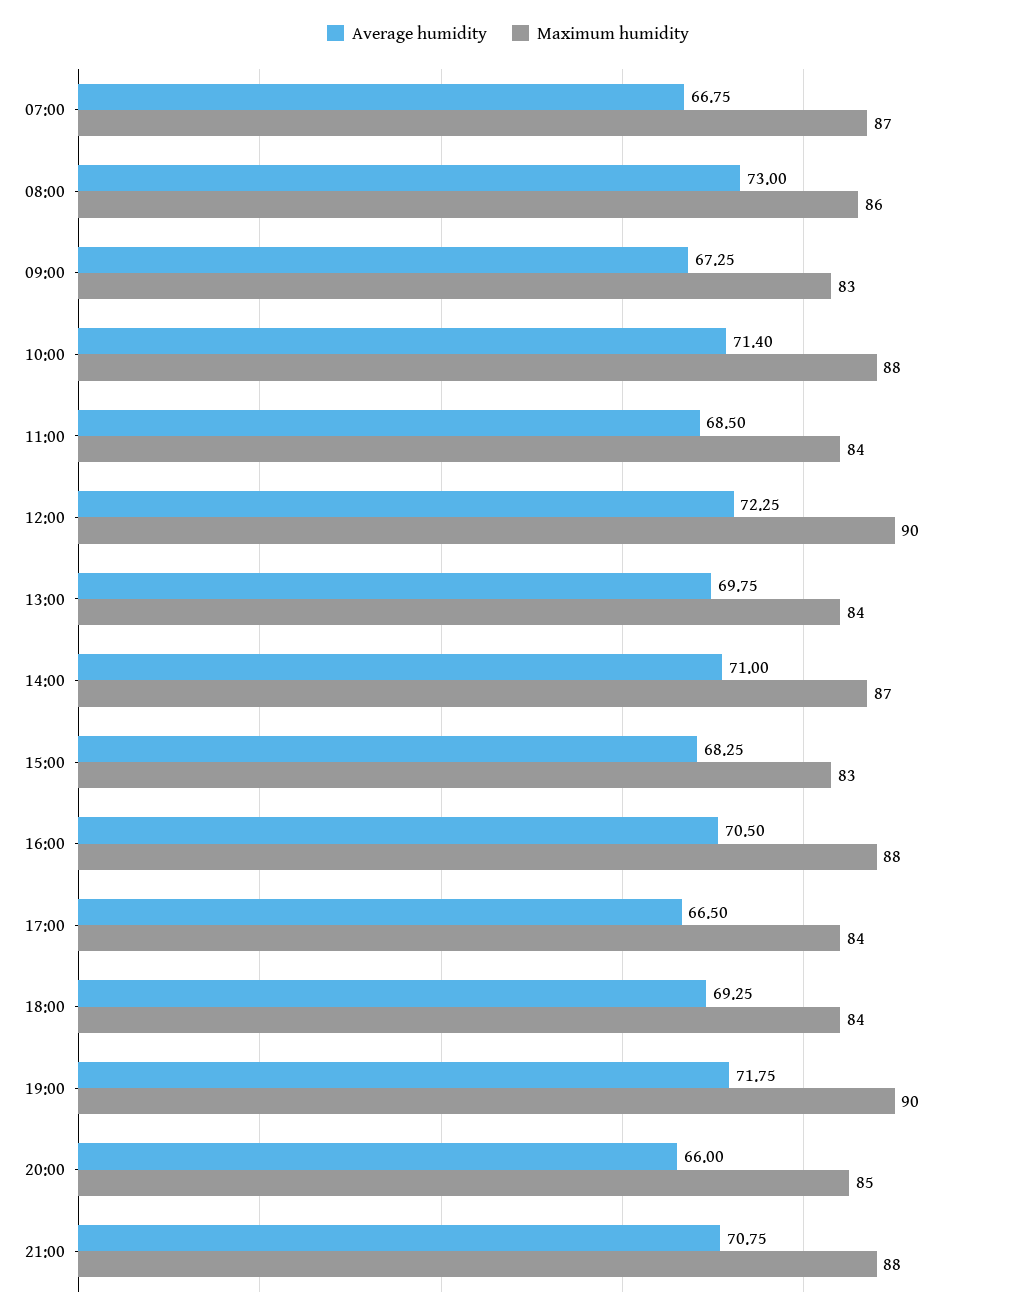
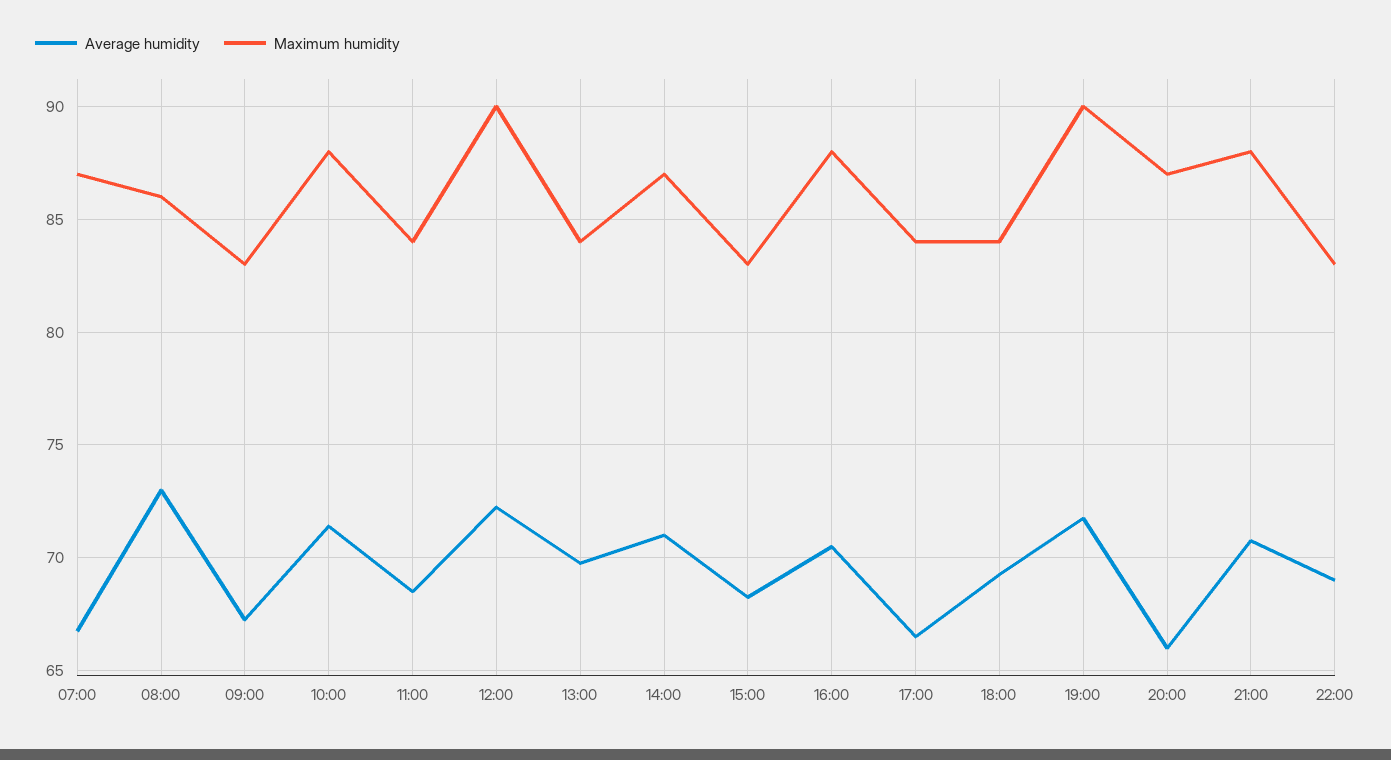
Maximum humidity, 20:00: 85 -> 87
Average humidity, 22:00: none -> 69
Maximum humidity, 22:00: none -> 83

